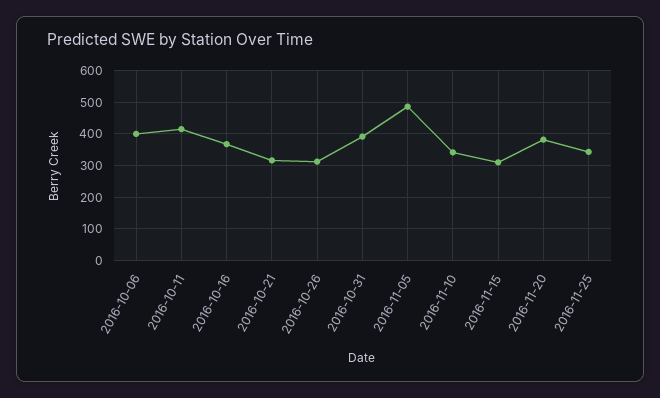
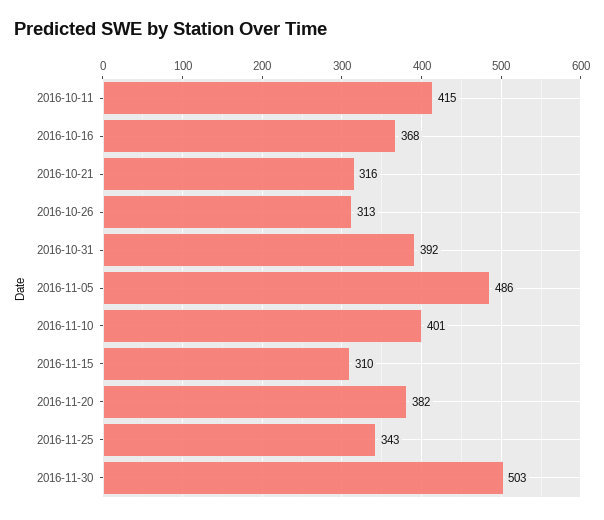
2016-10-06: 400 -> none
2016-11-10: 340 -> 401
2016-11-30: none -> 503

